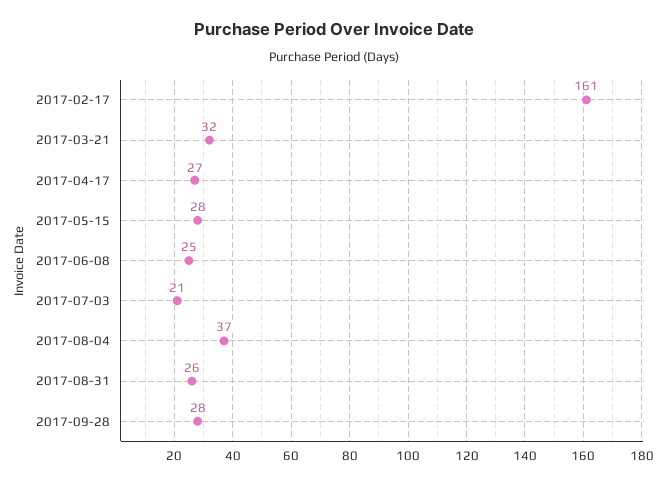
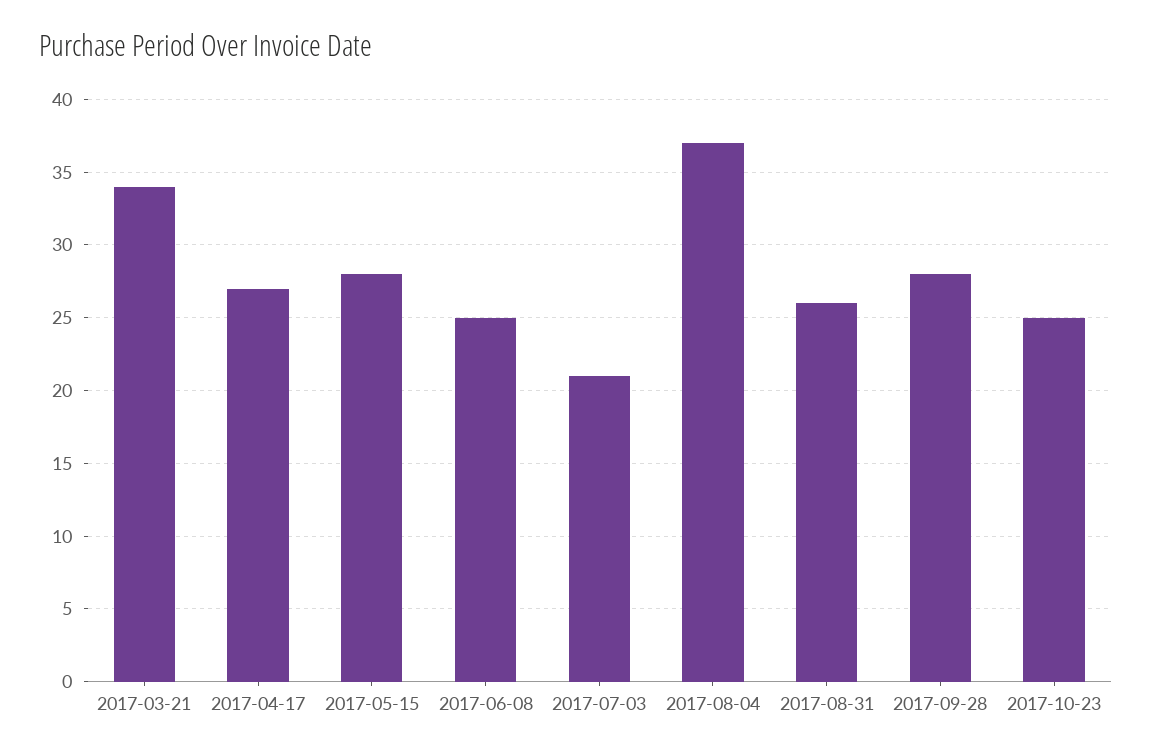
2017-02-17: 161 -> none
2017-03-21: 32 -> 34
2017-10-23: none -> 25

